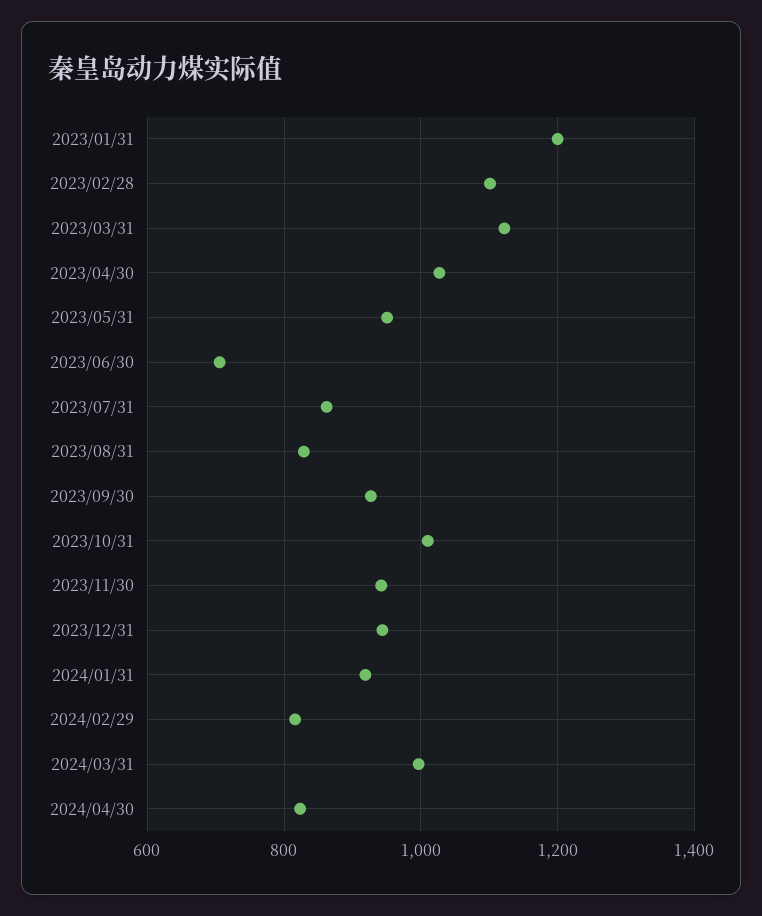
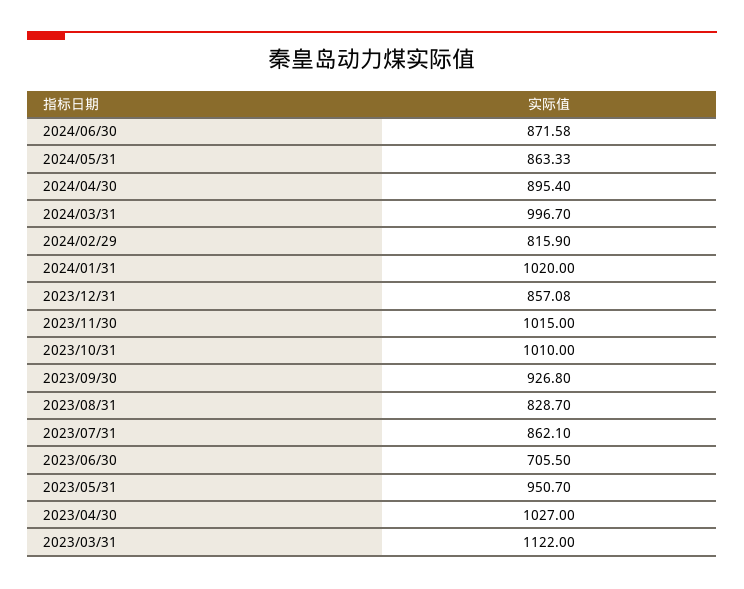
2023/01/31: 1200 -> none
2023/02/28: 1100 -> none
2023/11/30: 940 -> 1015
2023/12/31: 940 -> 857.08
2024/01/31: 920 -> 1020
2024/04/30: 820 -> 895.4
2024/06/30: none -> 871.58
2024/05/31: none -> 863.33

